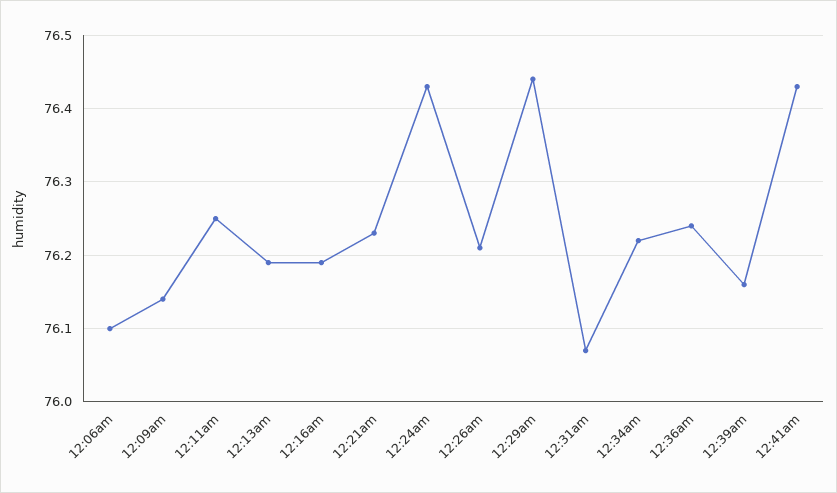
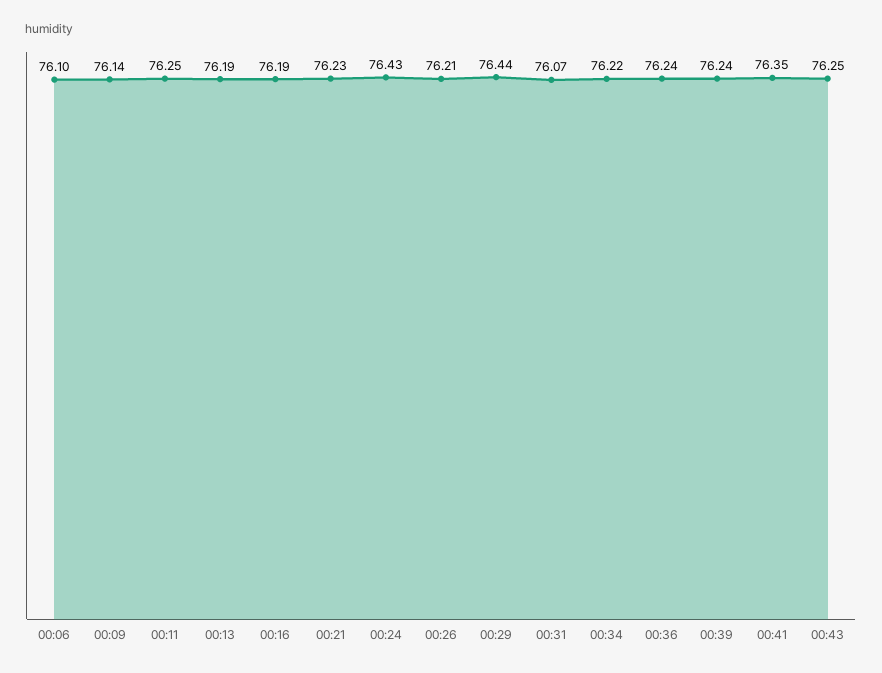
12:39am: 76.16 -> 76.24
12:41am: 76.43 -> 76.35
00:43: none -> 76.25

